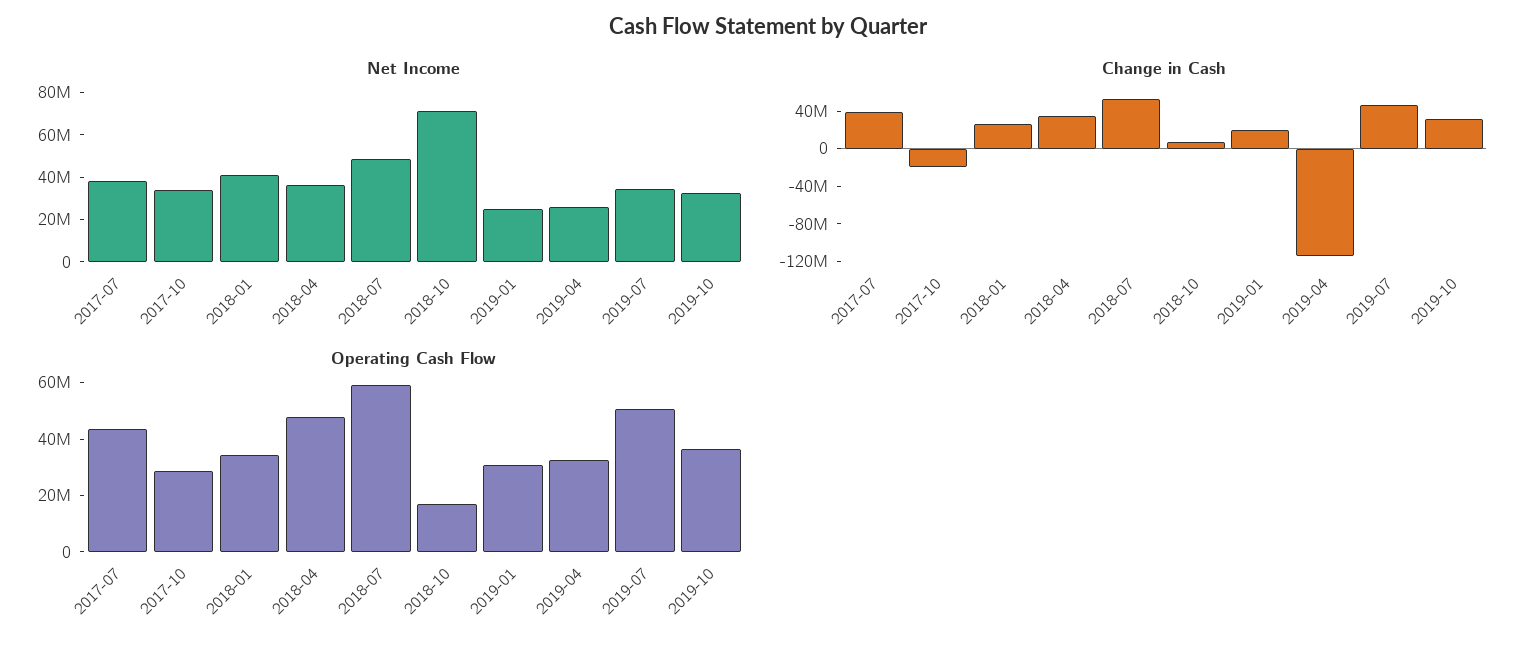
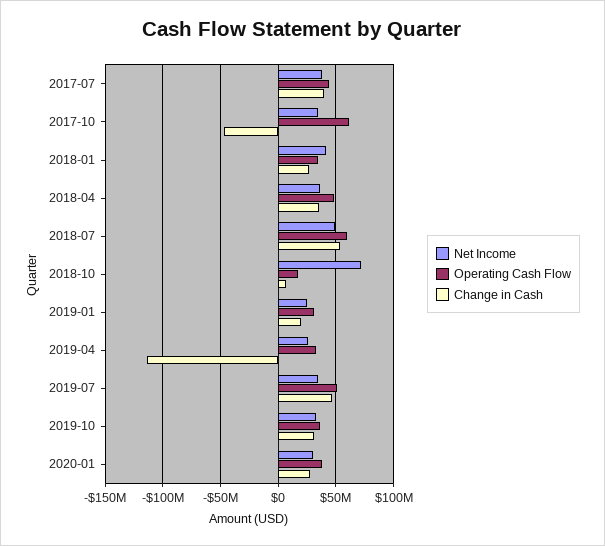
Change in Cash, 2017-10: -20000000 -> -50000000
Operating Cash Flow, 2017-10: 30000000 -> 60000000
Net Income, 2020-01: none -> 30000000
Operating Cash Flow, 2020-01: none -> 40000000
Change in Cash, 2020-01: none -> 30000000

